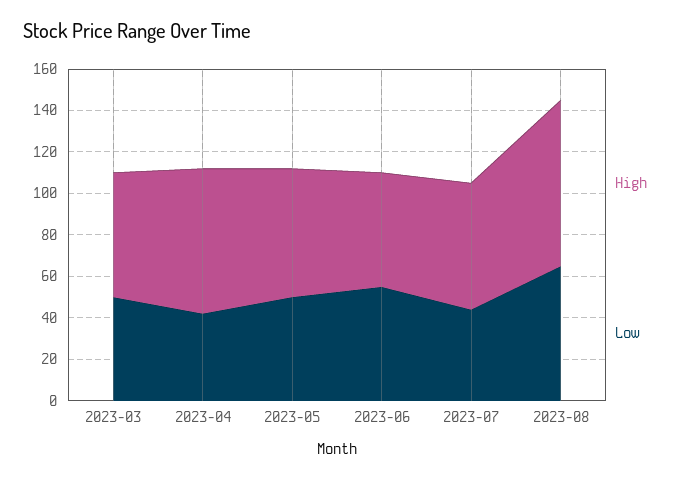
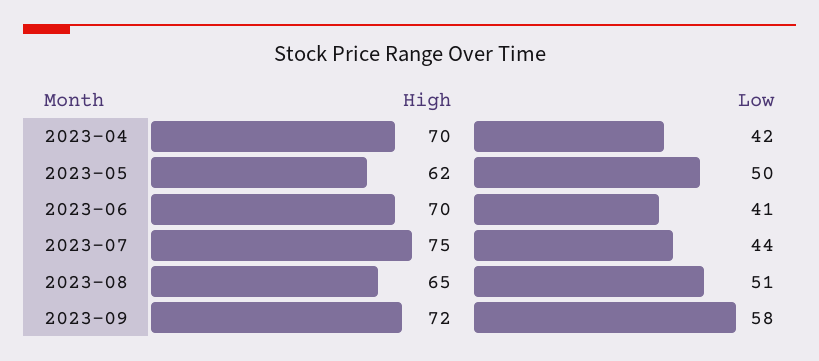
High, 2023-03: 60 -> none
Low, 2023-03: 50 -> none
High, 2023-06: 55 -> 70
Low, 2023-06: 55 -> 41
High, 2023-07: 60 -> 75
High, 2023-08: 80 -> 65
Low, 2023-08: 65 -> 51
High, 2023-09: none -> 72
Low, 2023-09: none -> 58

